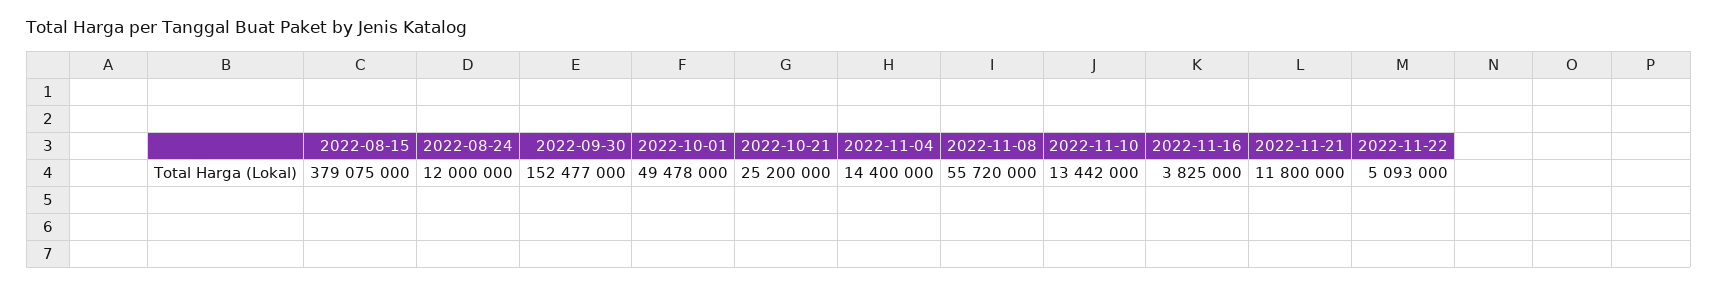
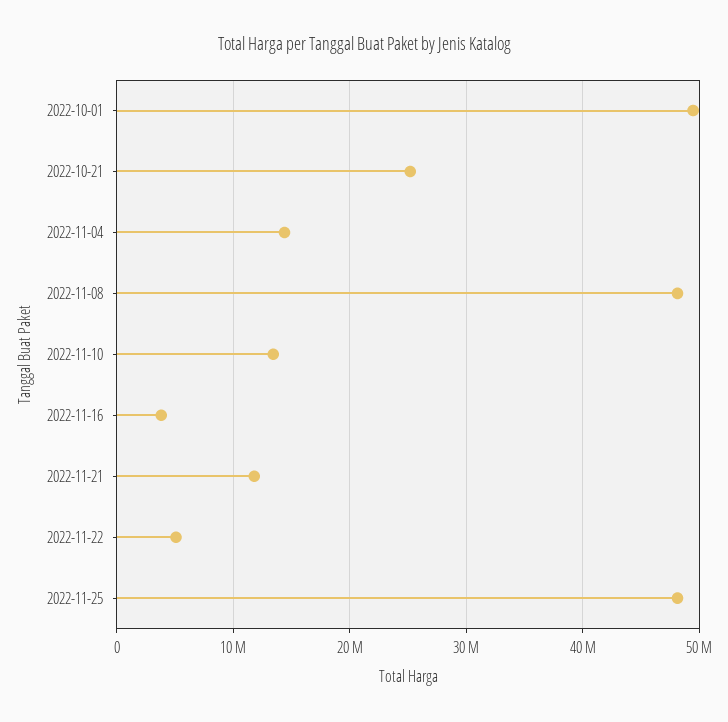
2022-08-15: 379075000 -> none
2022-08-24: 12000000 -> none
2022-09-30: 152477000 -> none
2022-11-08: 55720000 -> 48000000
2022-11-25: none -> 48000000

